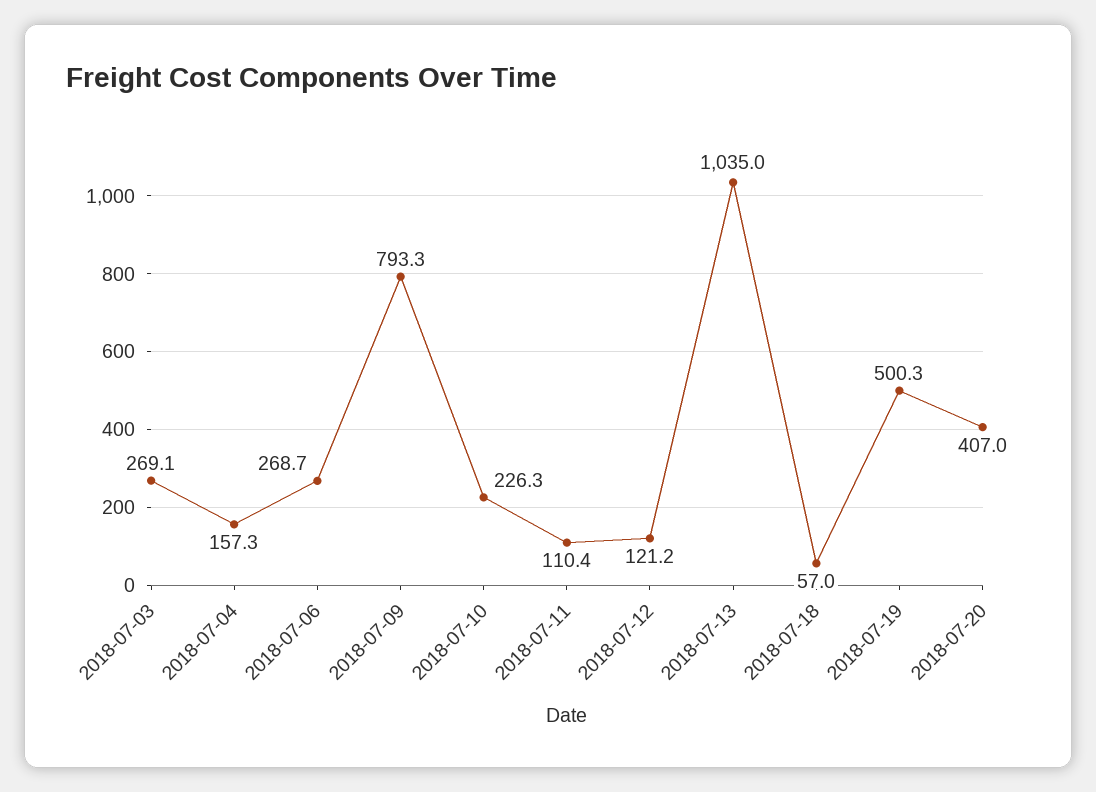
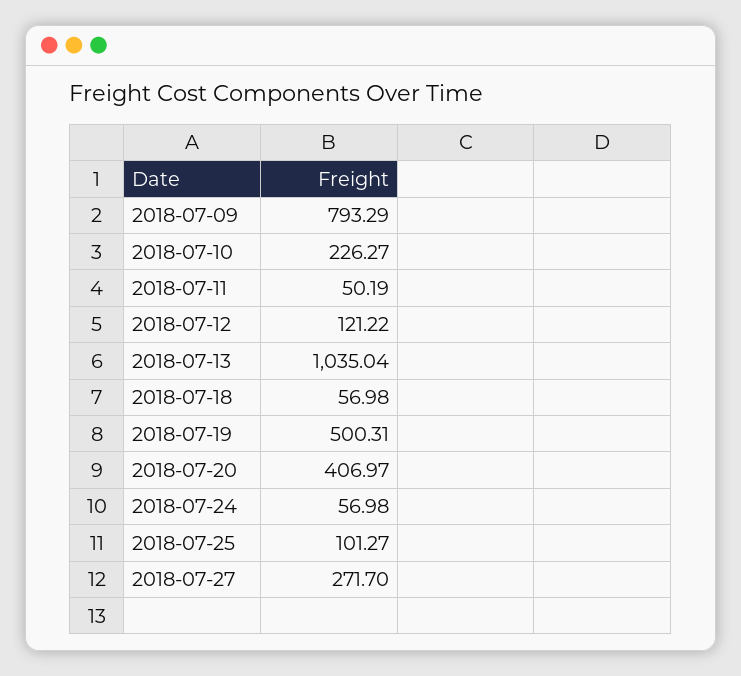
2018-07-03: 269.1 -> none
2018-07-04: 157.3 -> none
2018-07-06: 268.7 -> none
2018-07-11: 110.4 -> 50.19
2018-07-24: none -> 56.98
2018-07-25: none -> 101.27
2018-07-27: none -> 271.7

